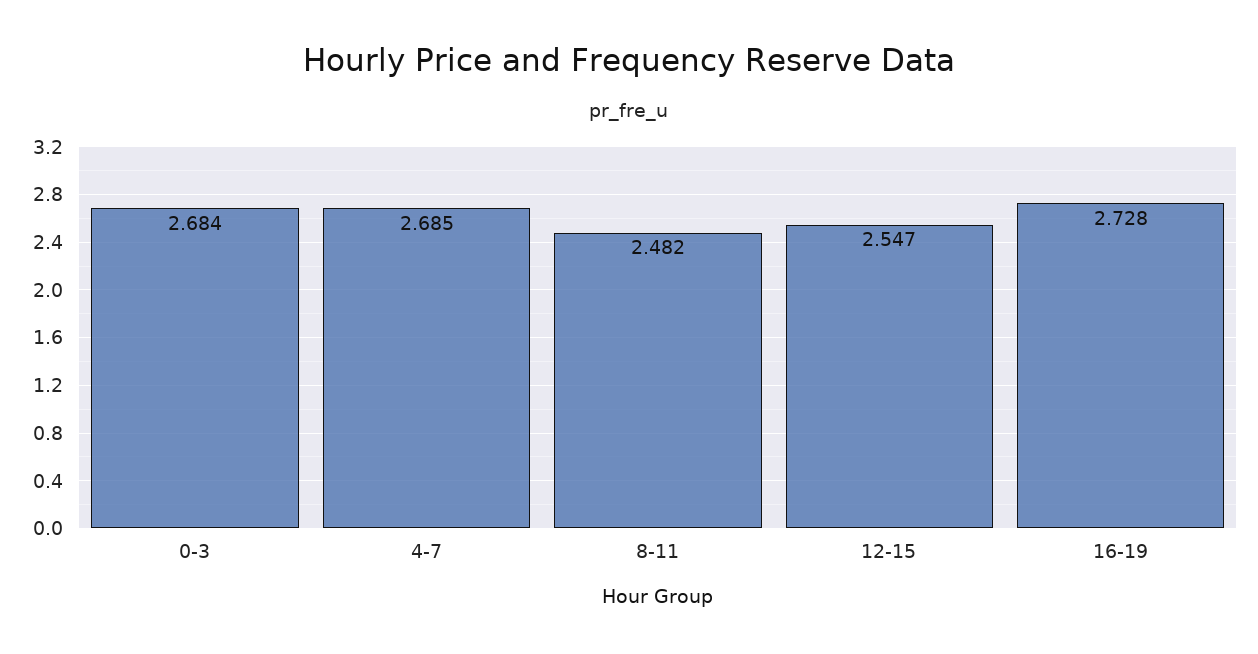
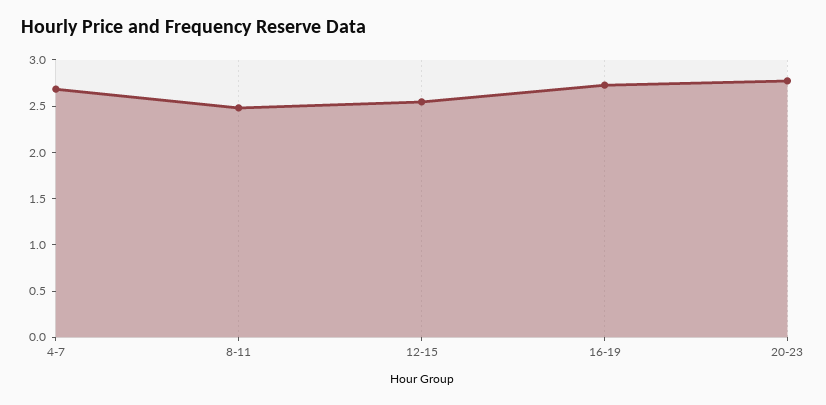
0-3: 2.684 -> none
20-23: none -> 2.8

